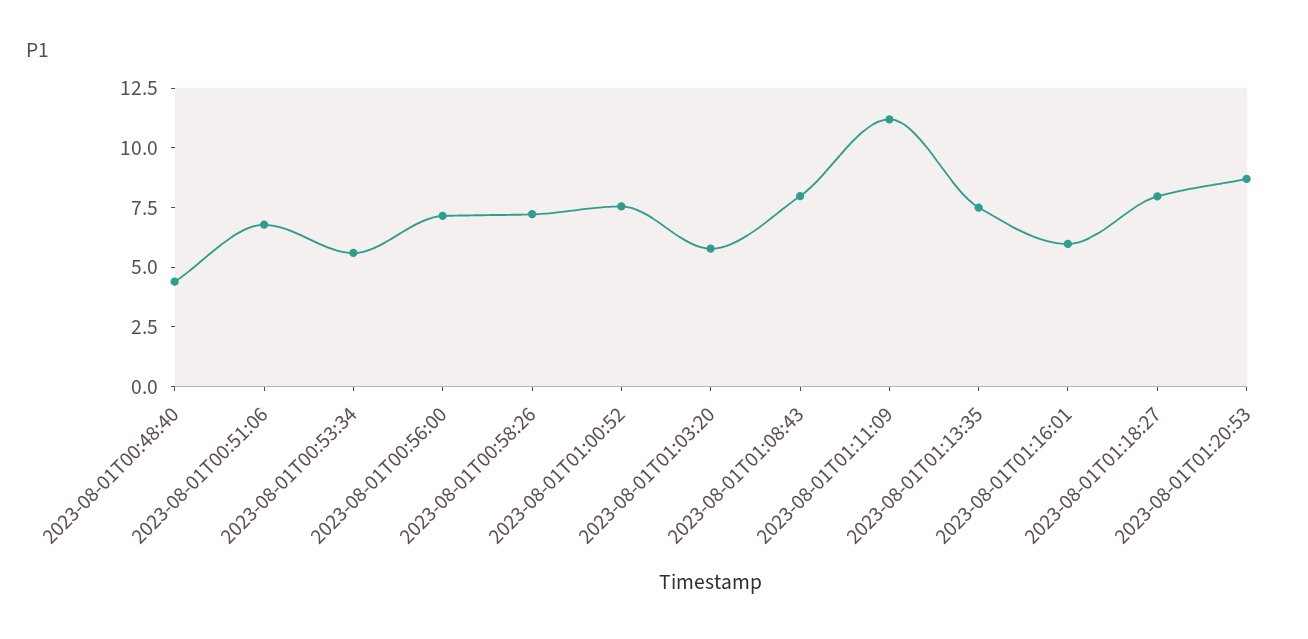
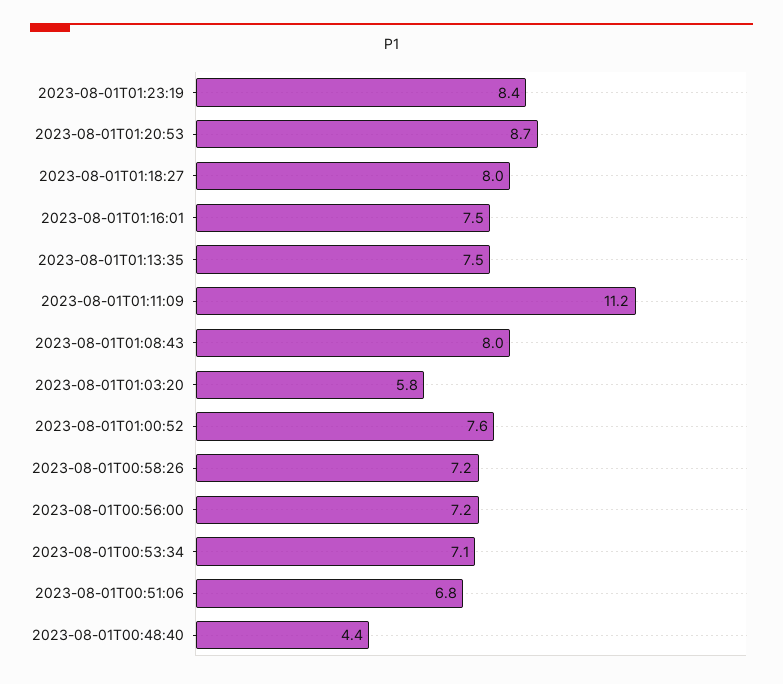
2023-08-01T00:53:34: 5.5 -> 7.1
2023-08-01T01:16:01: 6 -> 7.5
2023-08-01T01:23:19: none -> 8.4

